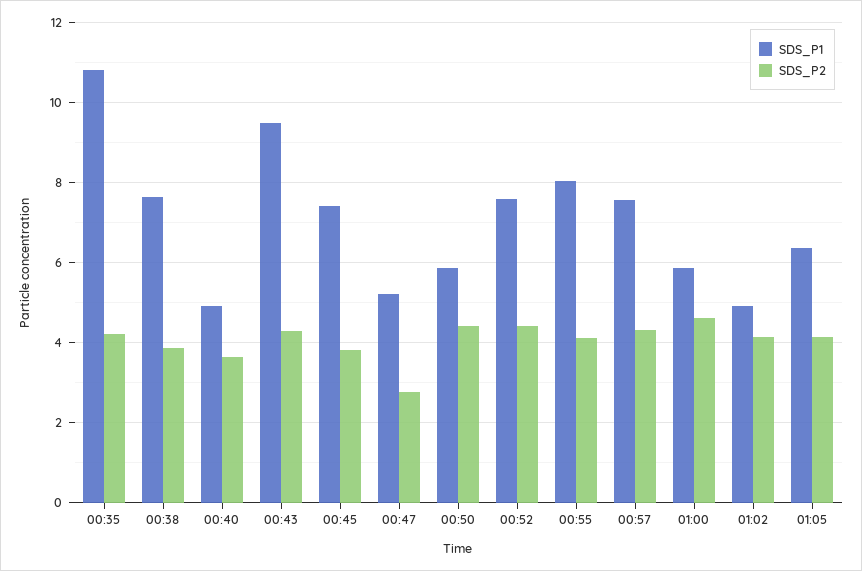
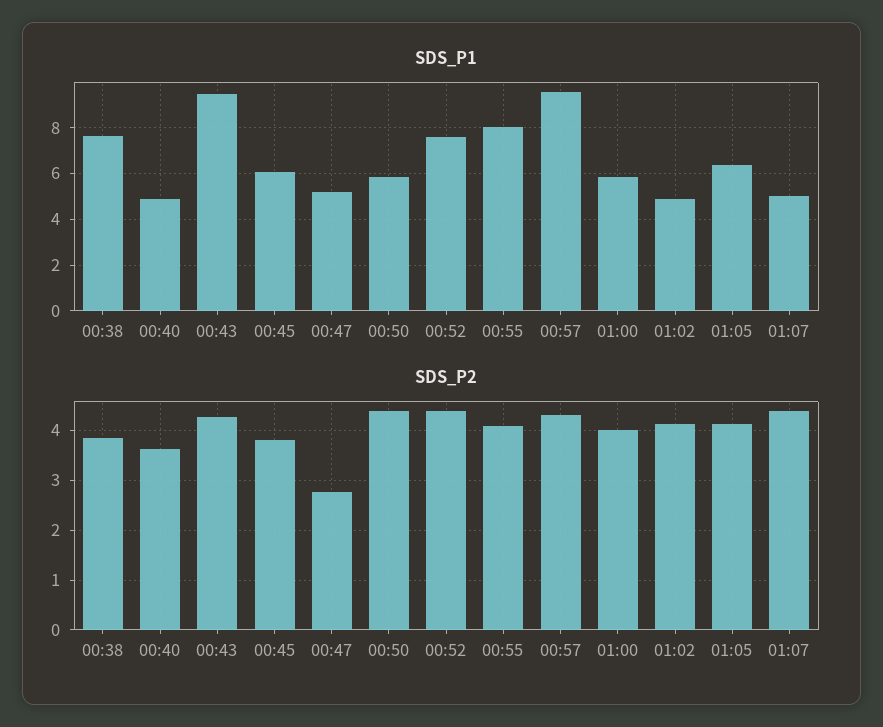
SDS_P1, 00:35: 10.8 -> none
SDS_P2, 00:35: 4.2 -> none
SDS_P1, 00:45: 7.4 -> 6
SDS_P1, 00:57: 7.6 -> 9.5
SDS_P2, 01:00: 4.6 -> 4
SDS_P1, 01:07: none -> 5
SDS_P2, 01:07: none -> 4.4

